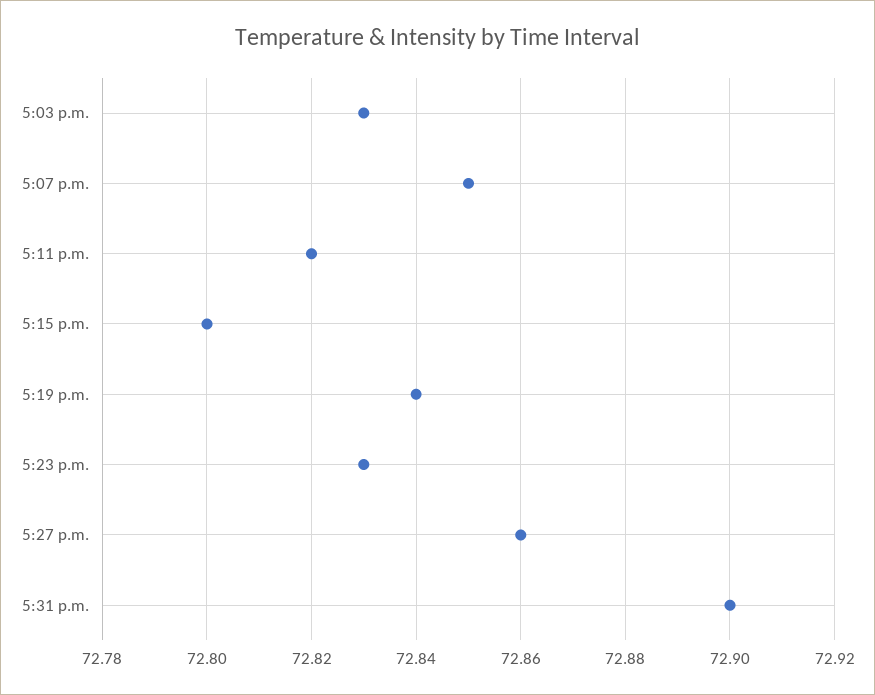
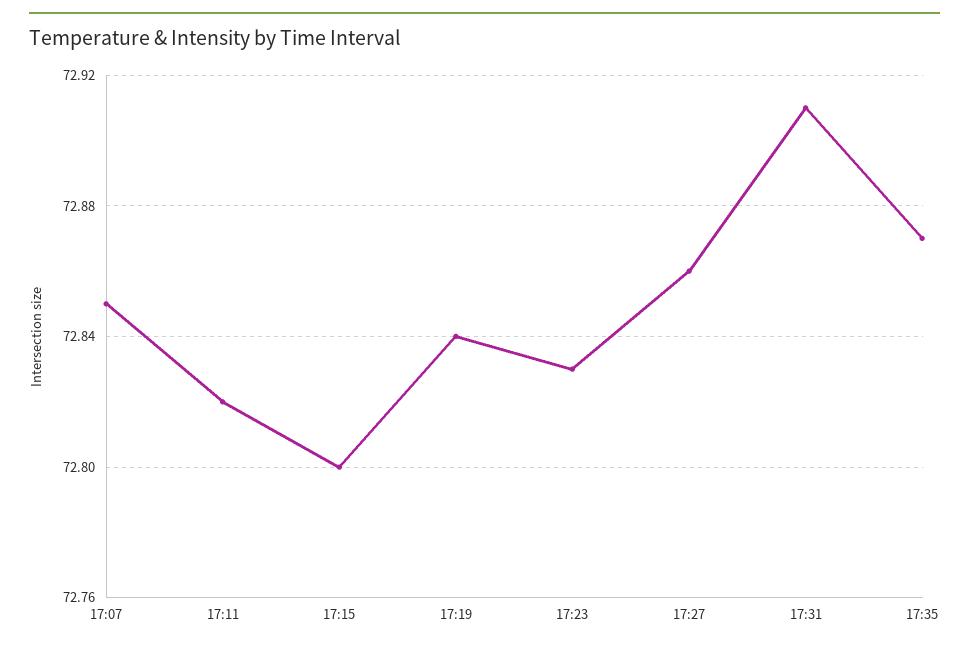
5:03 p.m.: 72.83 -> none
5:31 p.m.: 72.9 -> 72.91
17:35: none -> 72.87

